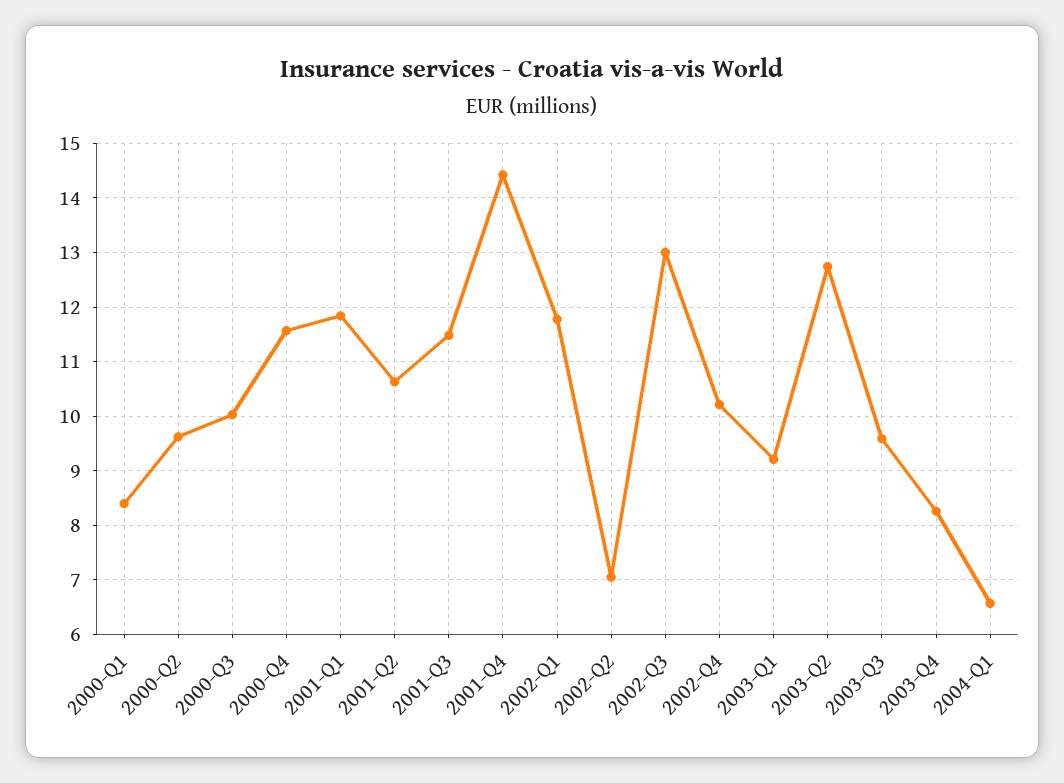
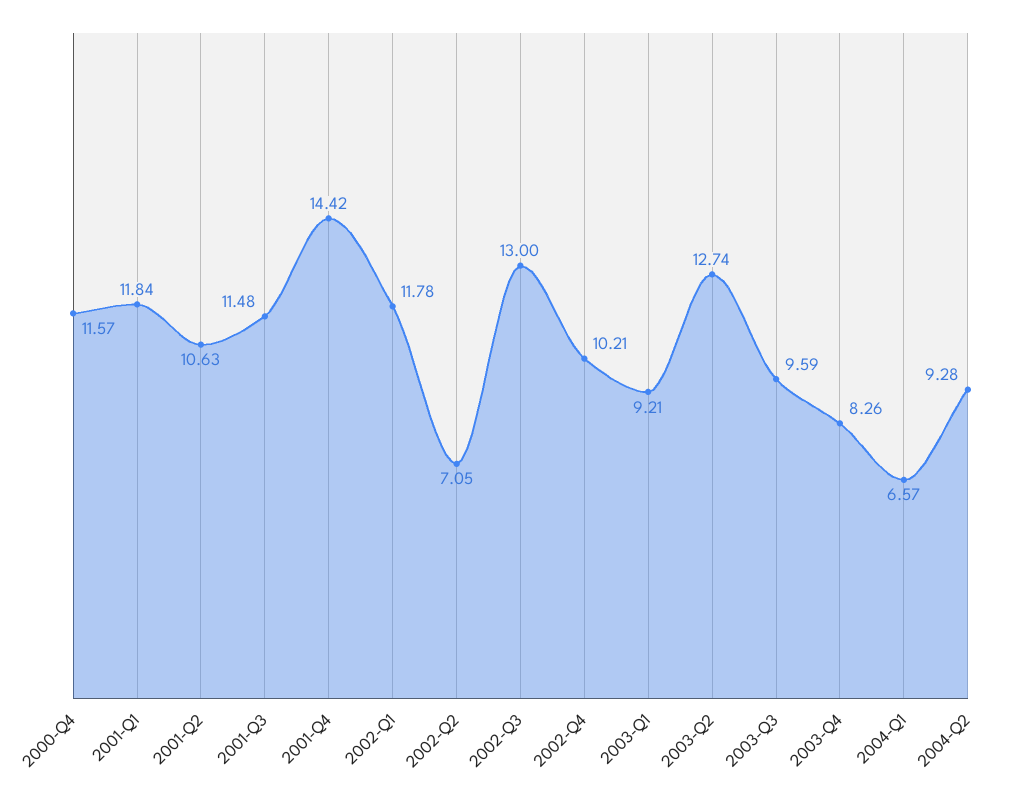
2000-Q1: 8.4 -> none
2000-Q2: 9.6 -> none
2000-Q3: 10 -> none
2004-Q2: none -> 9.28

